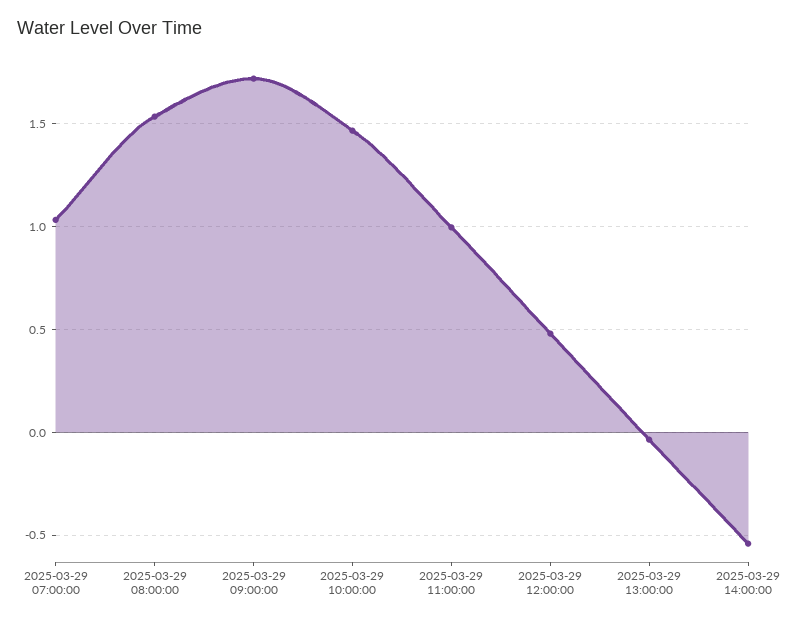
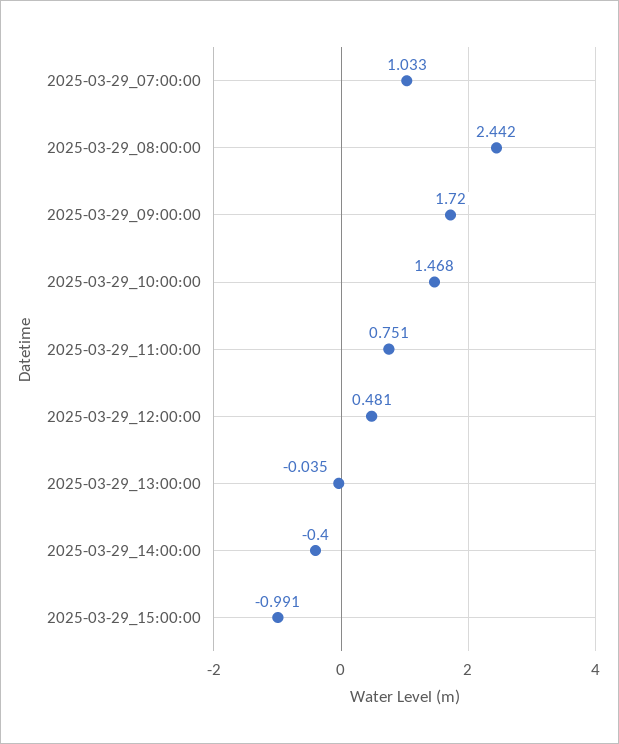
2025-03-29 08:00:00: 1.55 -> 2.442
2025-03-29 11:00:00: 1 -> 0.751
2025-03-29 14:00:00: -0.55 -> -0.4
2025-03-29_15:00:00: none -> -0.991

